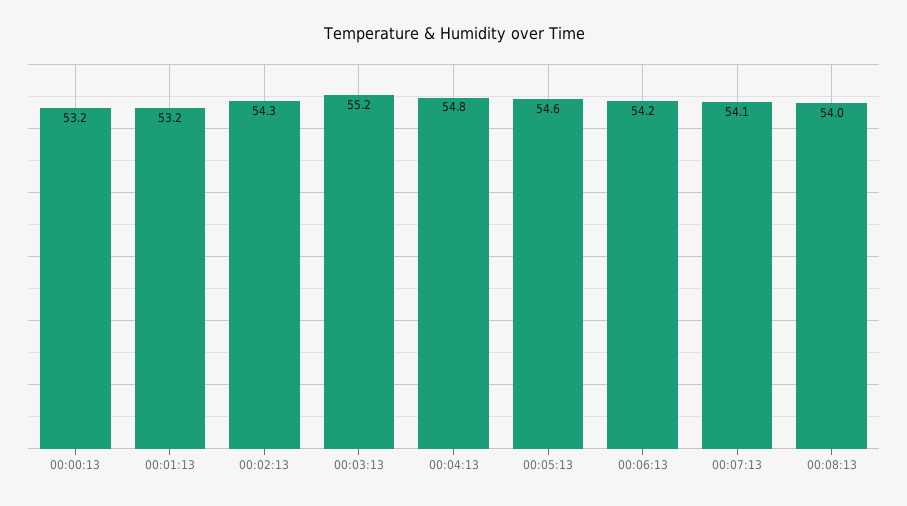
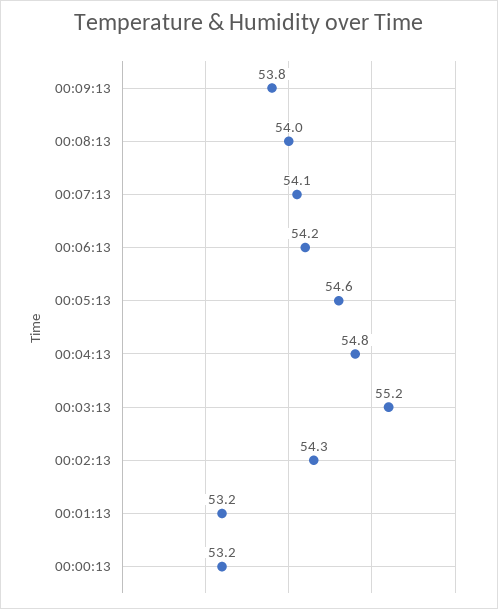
00:09:13: none -> 53.8

